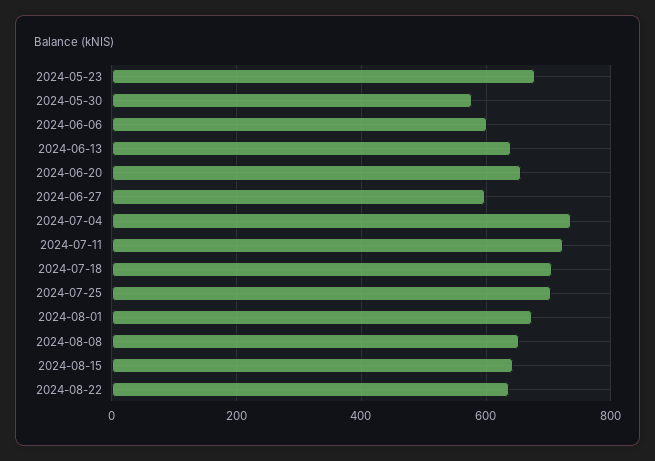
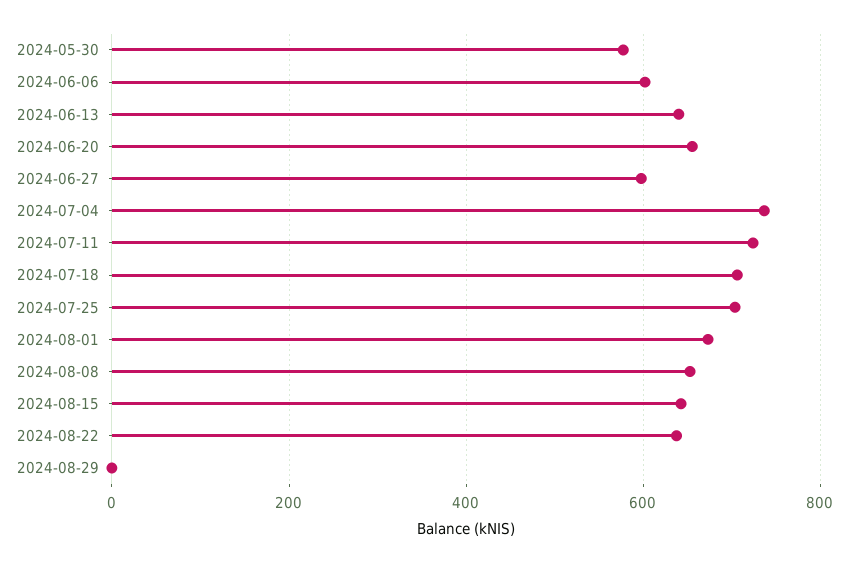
2024-05-23: 680 -> none
2024-08-29: none -> 0

